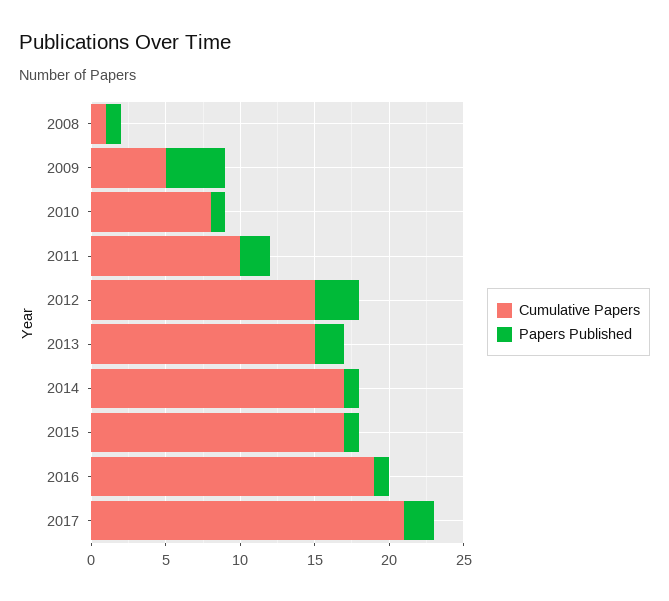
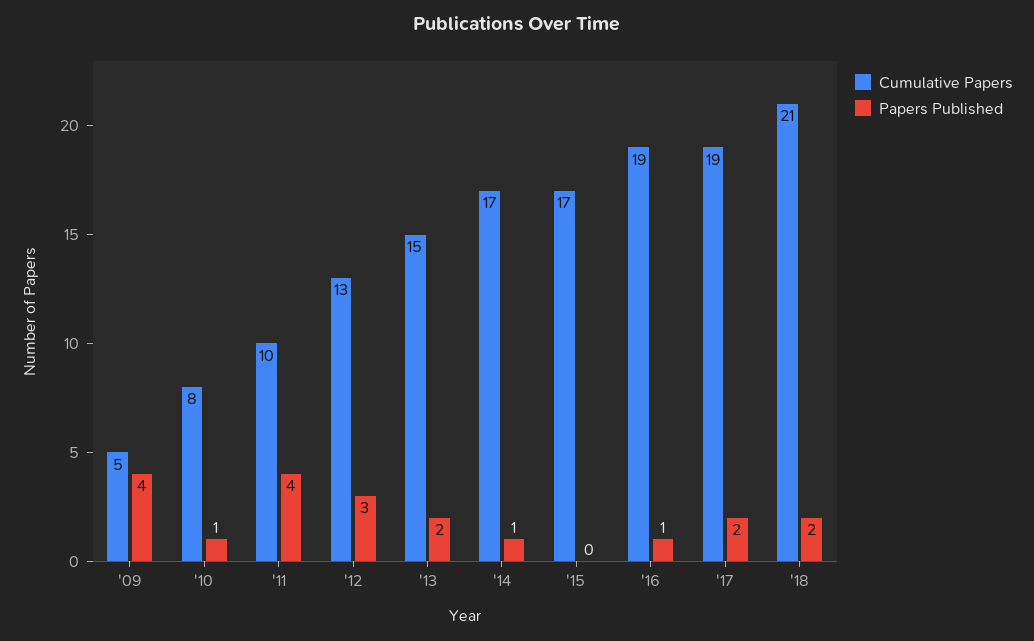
Cumulative Papers, 2008: 1 -> none
Papers Published, 2008: 1 -> none
Papers Published, 2011: 2 -> 4
Cumulative Papers, 2012: 15 -> 13
Papers Published, 2015: 1 -> 0
Cumulative Papers, 2017: 21 -> 19
Cumulative Papers, '18: none -> 21
Papers Published, '18: none -> 2

